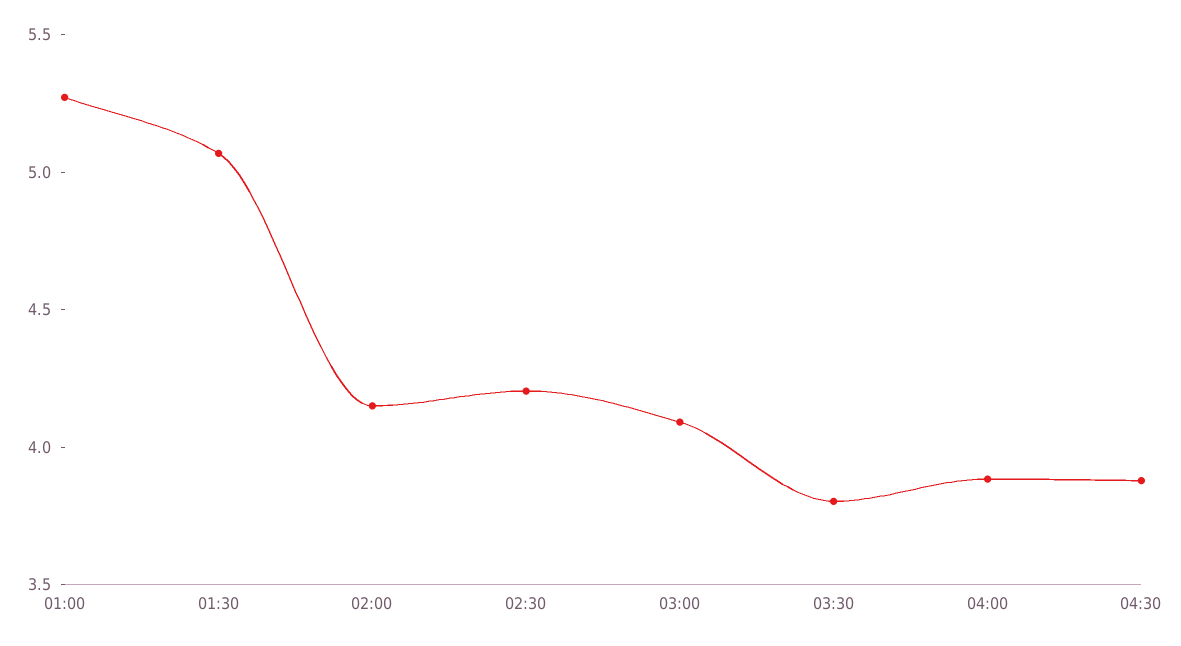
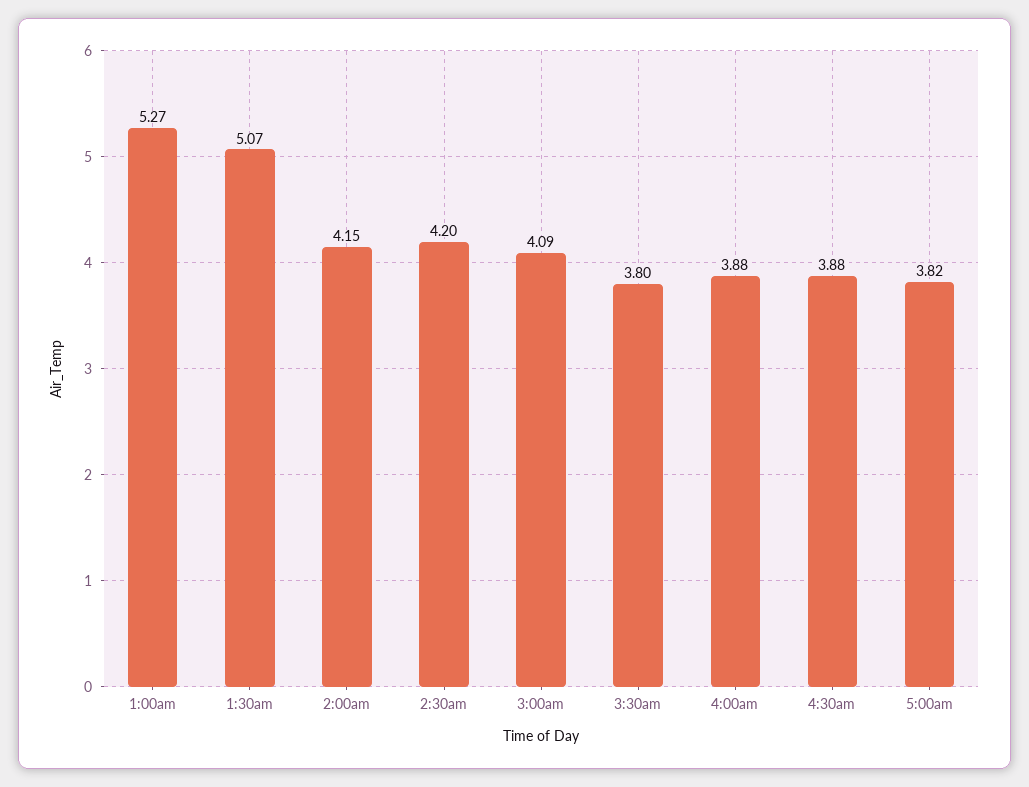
5:00am: none -> 3.82

